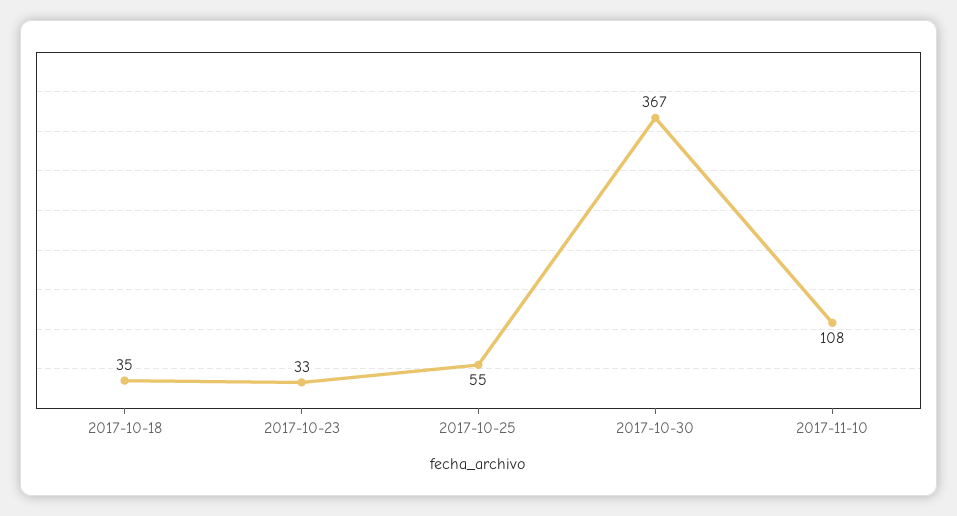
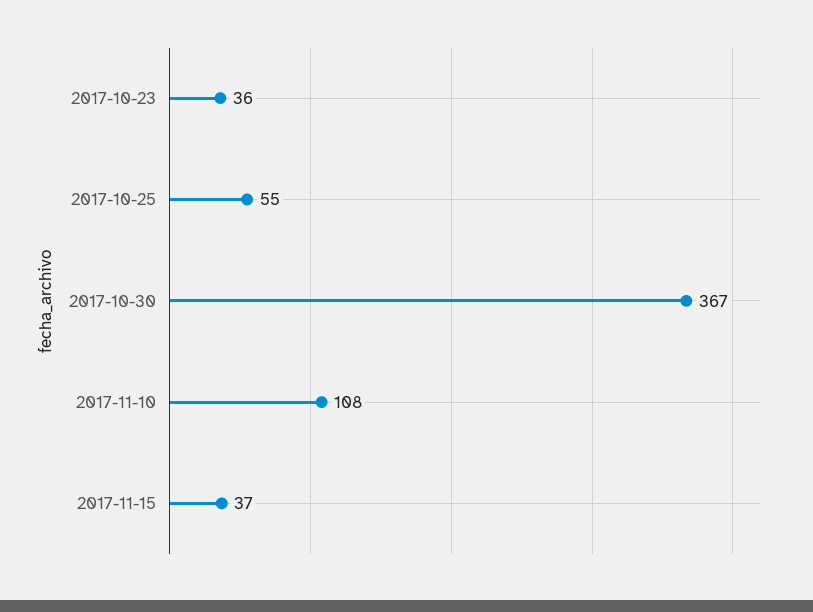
2017-10-18: 35 -> none
2017-10-23: 33 -> 36
2017-11-15: none -> 37

